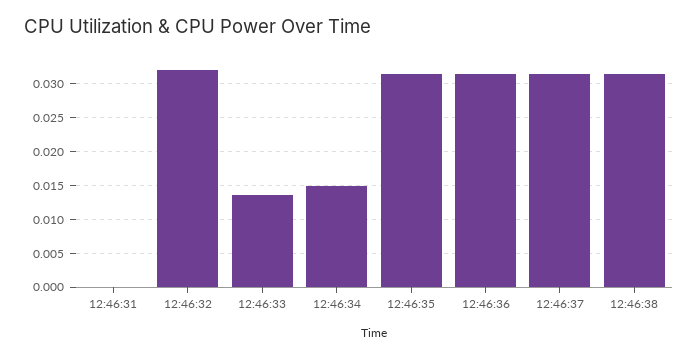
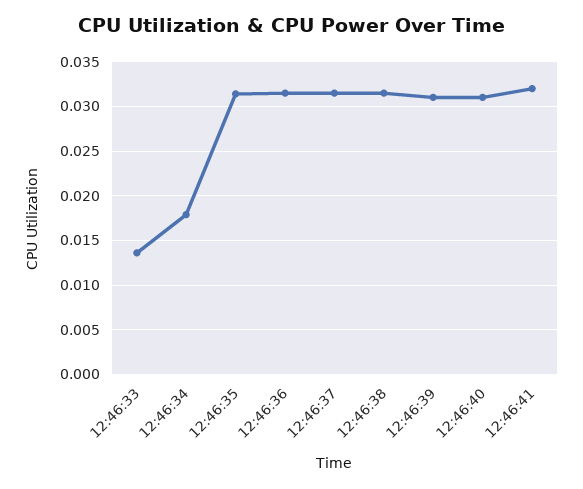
12:46:31: 0 -> none
12:46:32: 0.032 -> none
12:46:34: 0.015 -> 0.018
12:46:39: none -> 0.031
12:46:40: none -> 0.031
12:46:41: none -> 0.032

